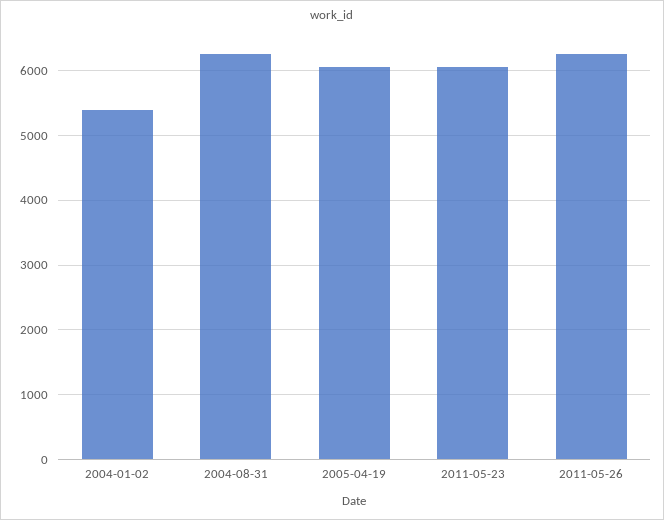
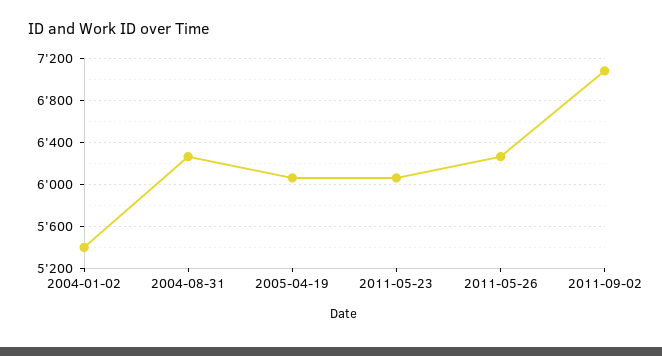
2011-09-02: none -> 7100

